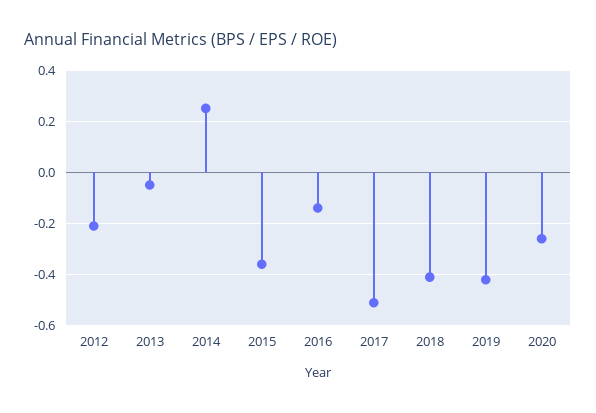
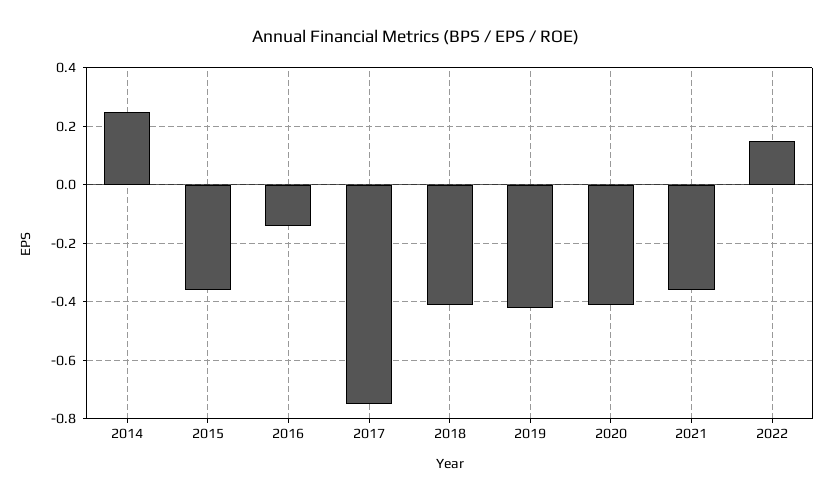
2012: -0.2 -> none
2013: -0.05 -> none
2017: -0.5 -> -0.75
2020: -0.25 -> -0.4
2021: none -> -0.35
2022: none -> 0.15

